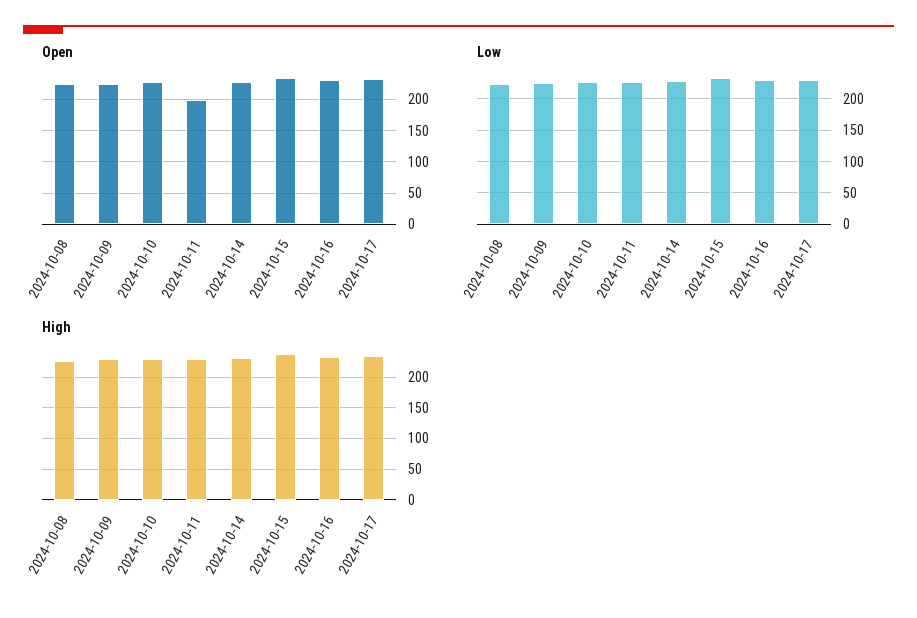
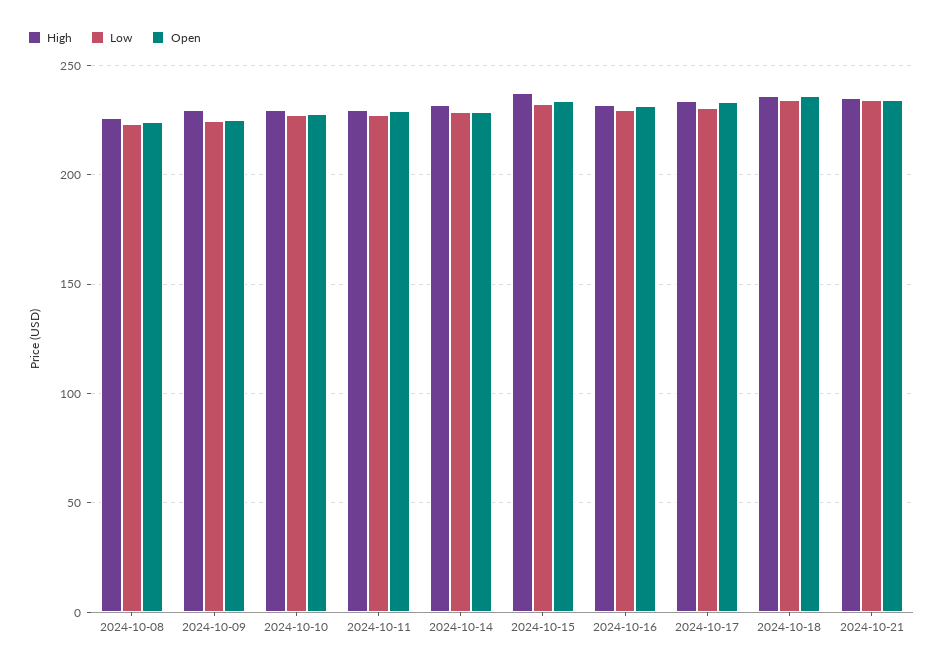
Open, 2024-10-11: 200 -> 230
High, 2024-10-18: none -> 235
Low, 2024-10-18: none -> 235
Open, 2024-10-18: none -> 235
High, 2024-10-21: none -> 235
Low, 2024-10-21: none -> 235
Open, 2024-10-21: none -> 235

